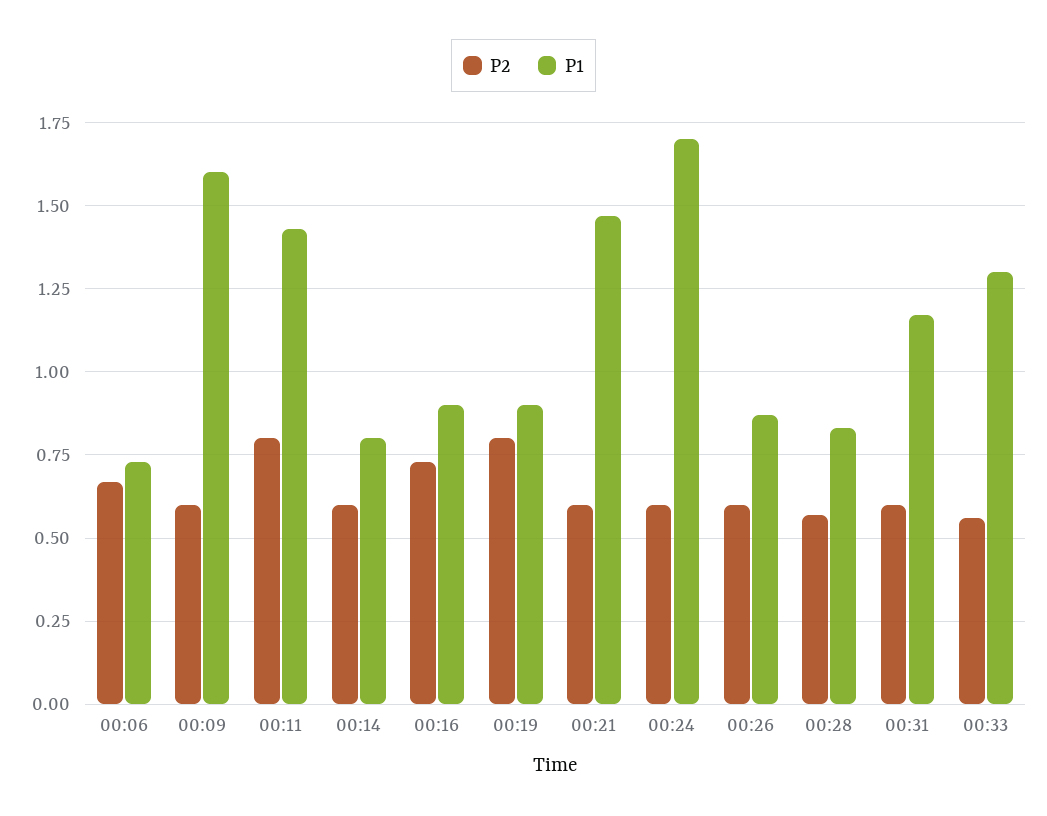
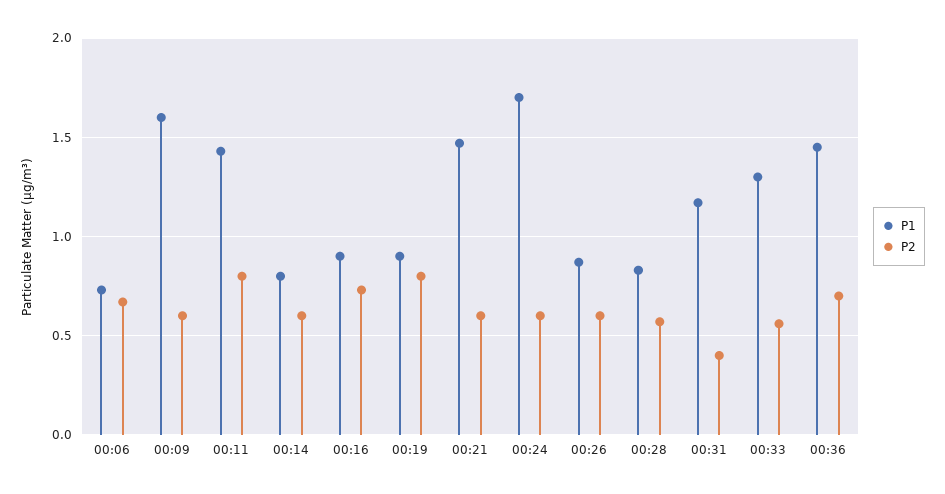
P2, 00:31: 0.6 -> 0.4
P1, 00:36: none -> 1.45
P2, 00:36: none -> 0.7

